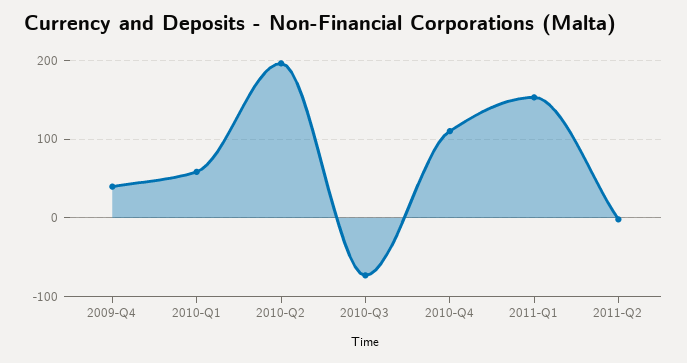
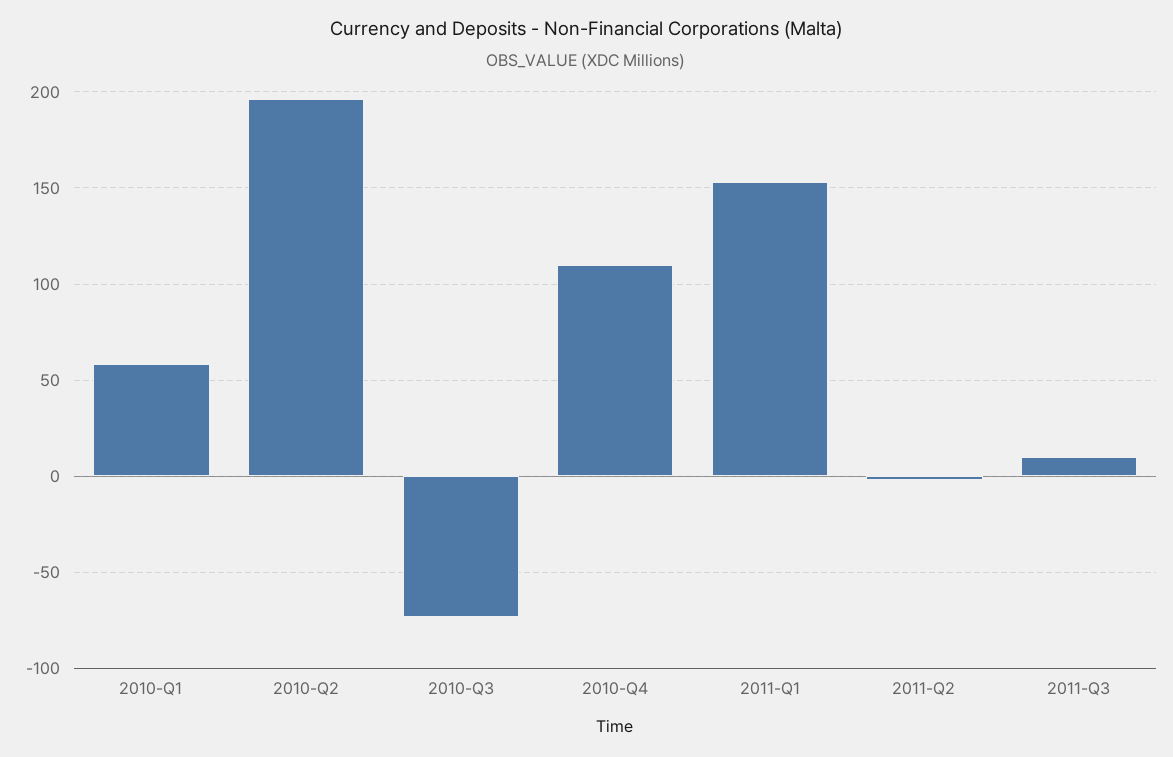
2009-Q4: 40 -> none
2011-Q3: none -> 10

